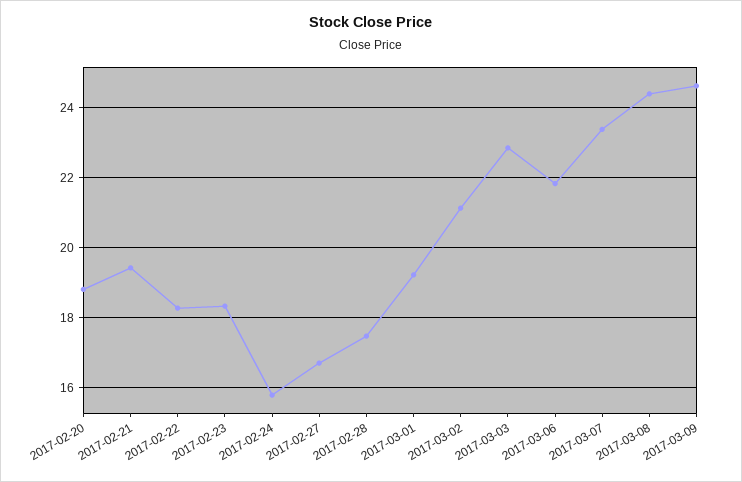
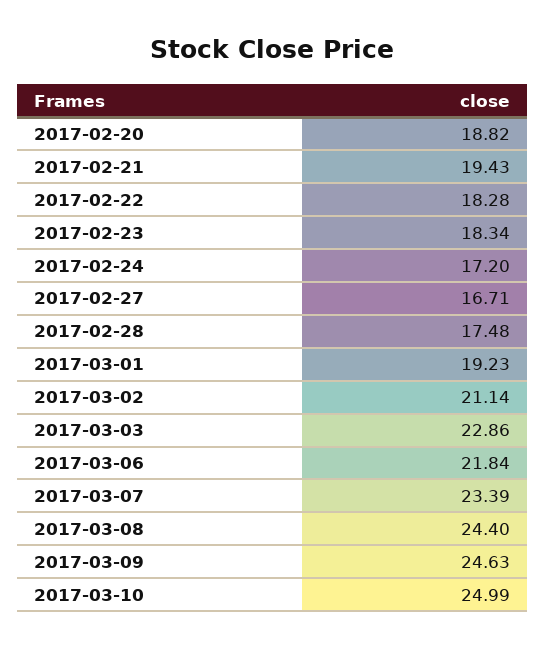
2017-02-24: 15.8 -> 17.2
2017-03-10: none -> 24.99

